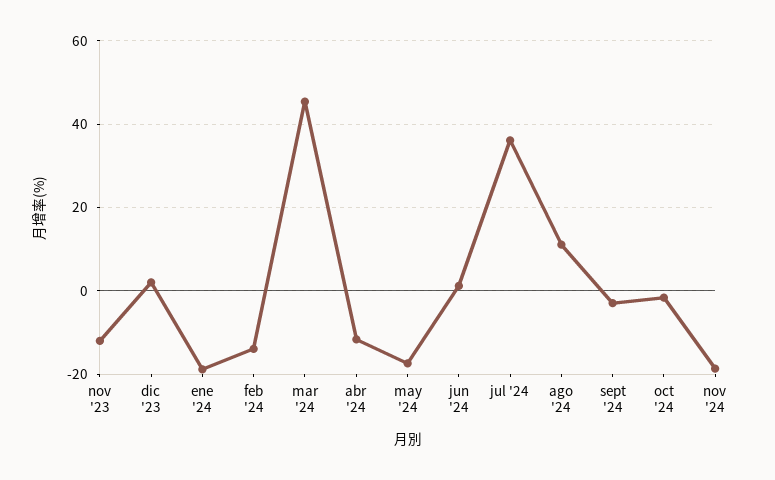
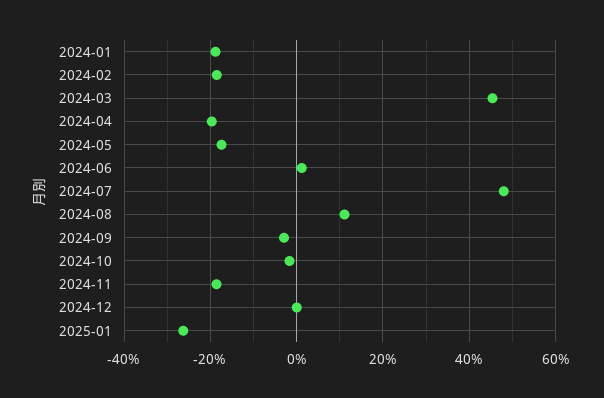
nov '23: -12 -> none
dic '23: 2 -> none
feb '24: -14 -> -18
abr '24: -12 -> -20
jul '24: 36 -> 48
2024-12: none -> 0
2025-01: none -> -26

